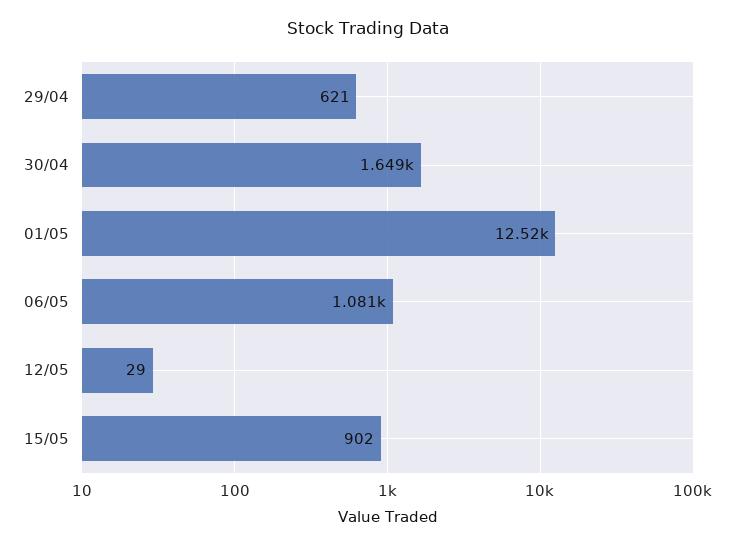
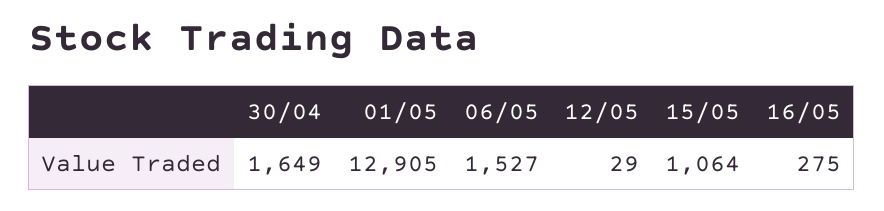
29/04: 621 -> none
01/05: 12520 -> 12905
06/05: 1081 -> 1527
15/05: 902 -> 1064
16/05: none -> 275

